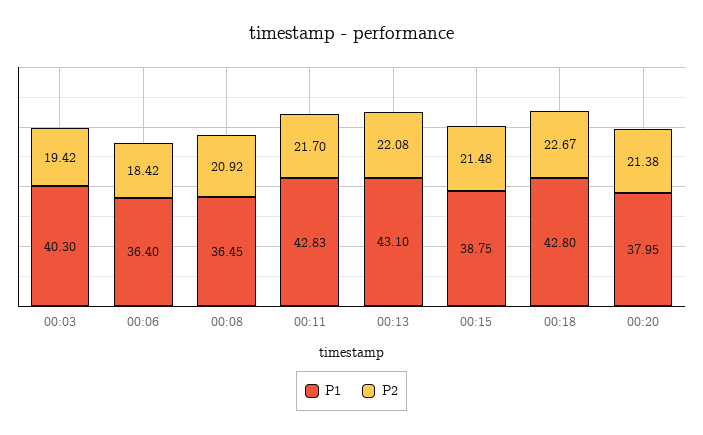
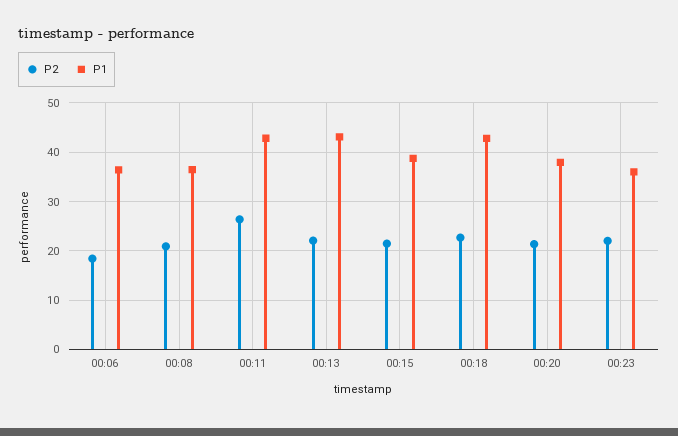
P1, 00:03: 40.3 -> none
P2, 00:03: 19.42 -> none
P2, 00:11: 21.7 -> 26
P2, 00:23: none -> 22
P1, 00:23: none -> 36

